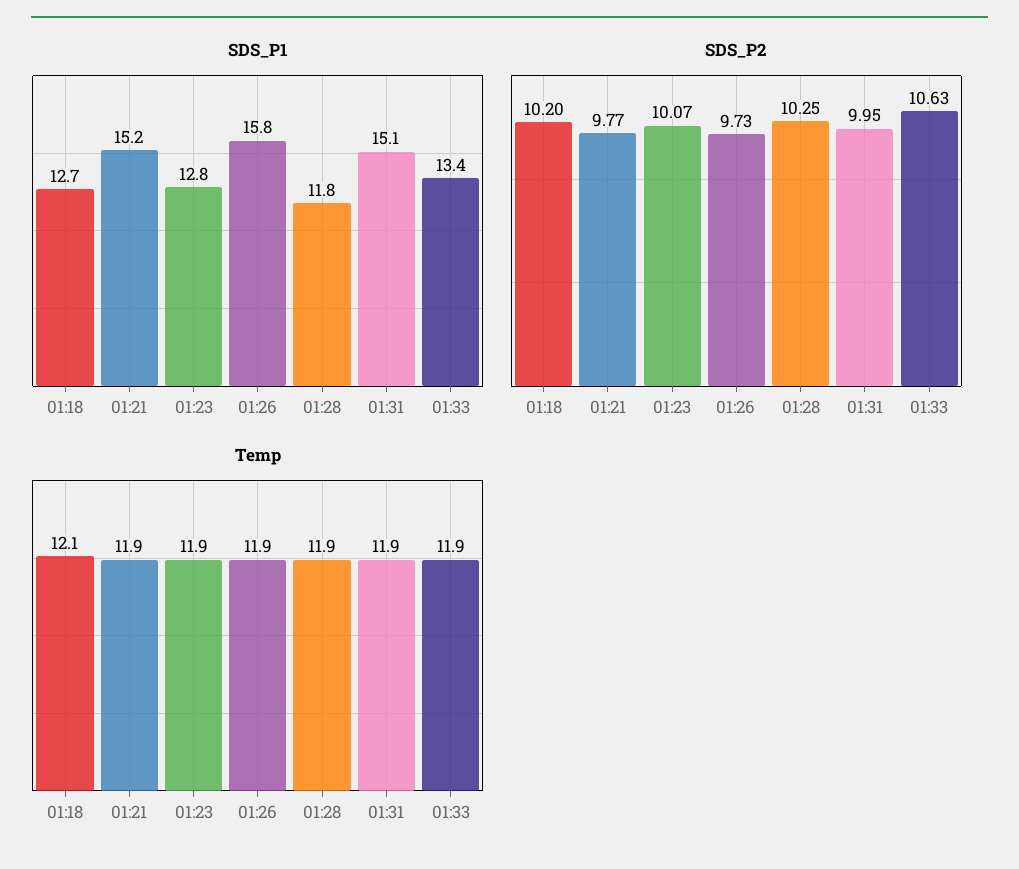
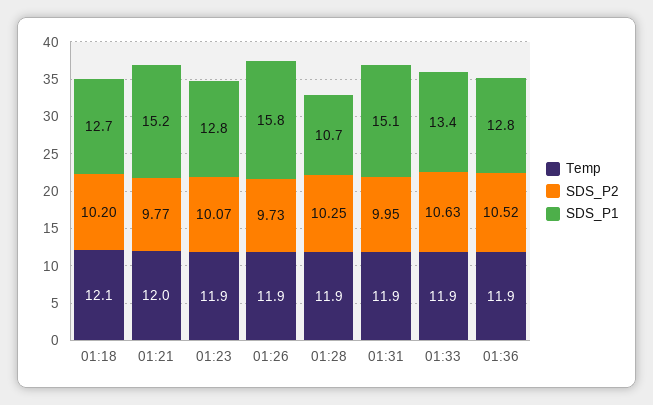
SDS_P1, 01:28: 11.8 -> 10.7
Temp, 01:21: 11.9 -> 12
Temp, 01:36: none -> 11.9
SDS_P2, 01:36: none -> 10.52
SDS_P1, 01:36: none -> 12.8

